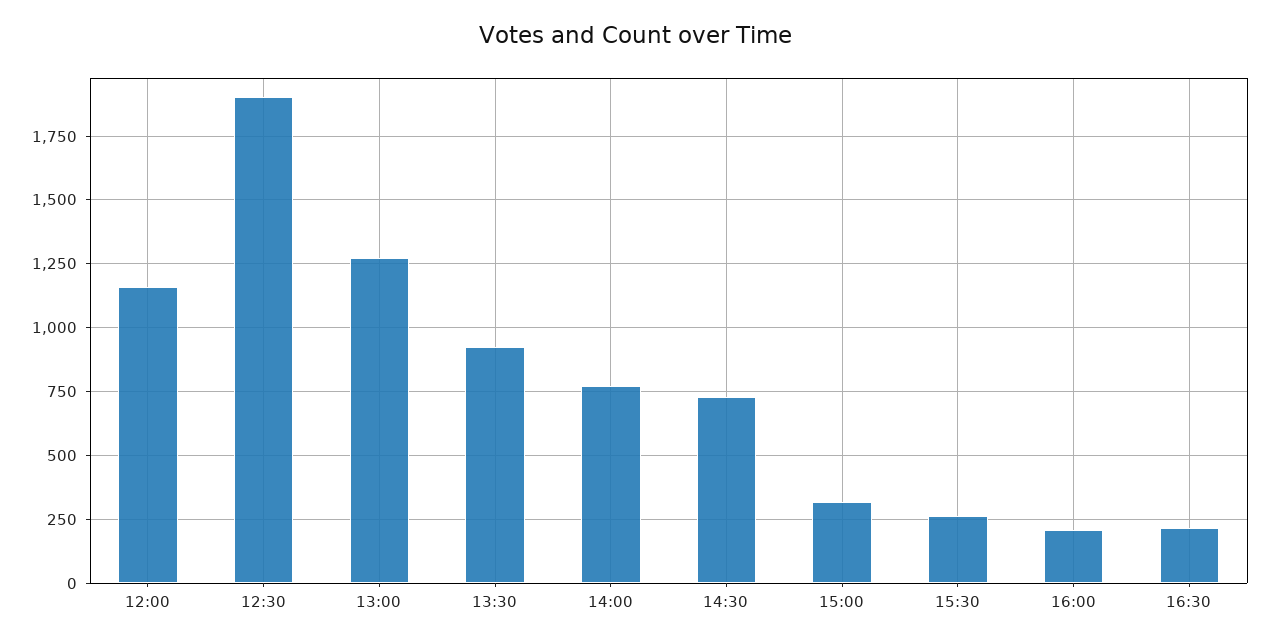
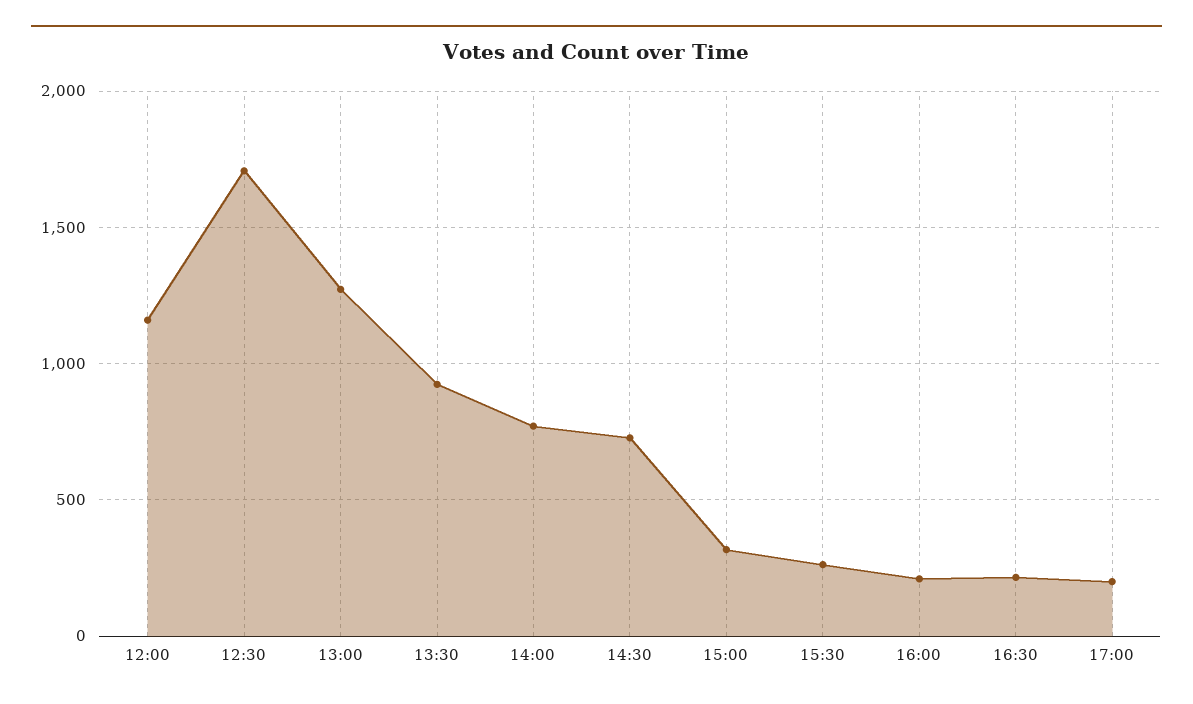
12:30: 1900 -> 1700
17:00: none -> 200

